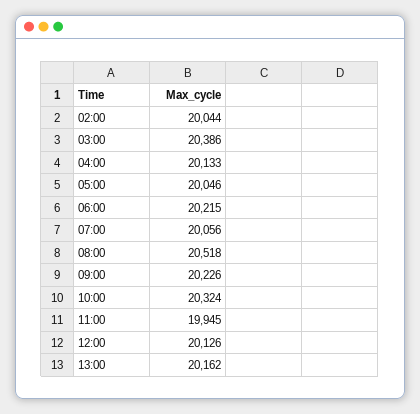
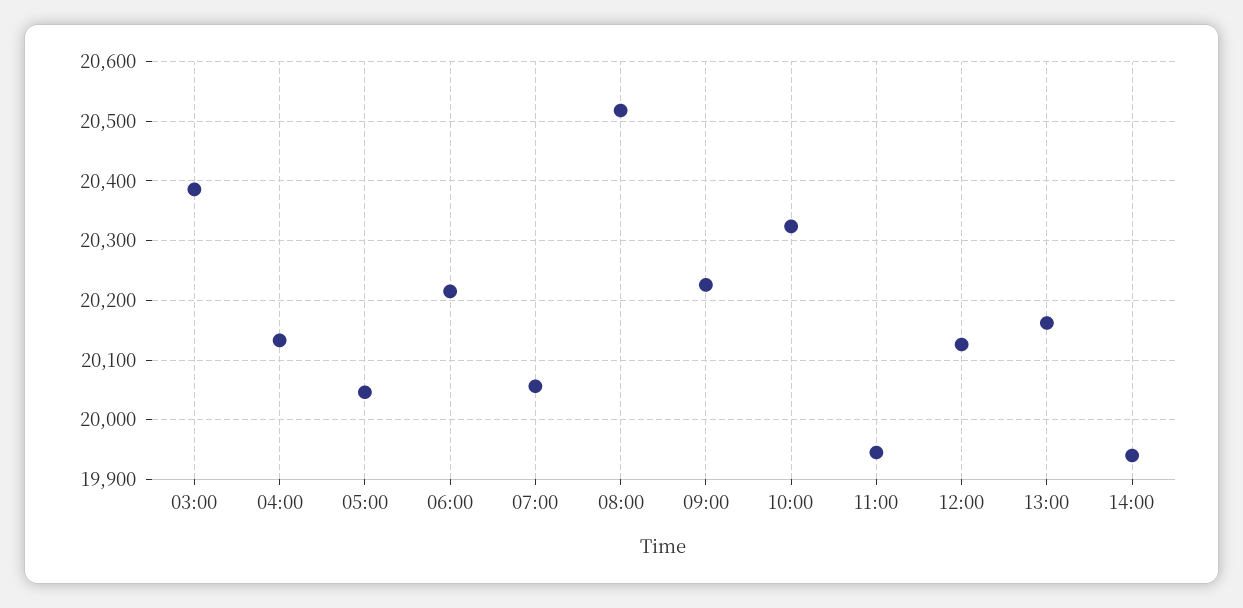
02:00: 20044 -> none
14:00: none -> 19940

